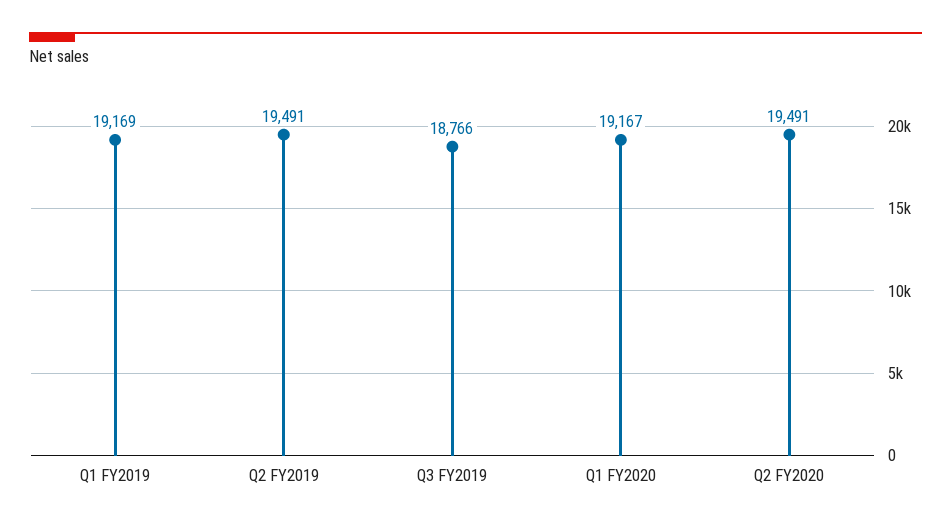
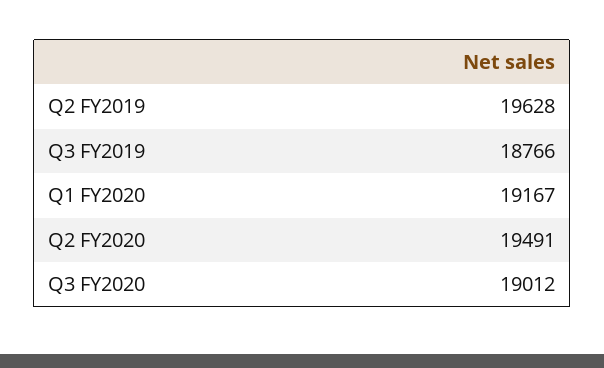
Q1 FY2019: 19169 -> none
Q2 FY2019: 19491 -> 19628
Q3 FY2020: none -> 19012

